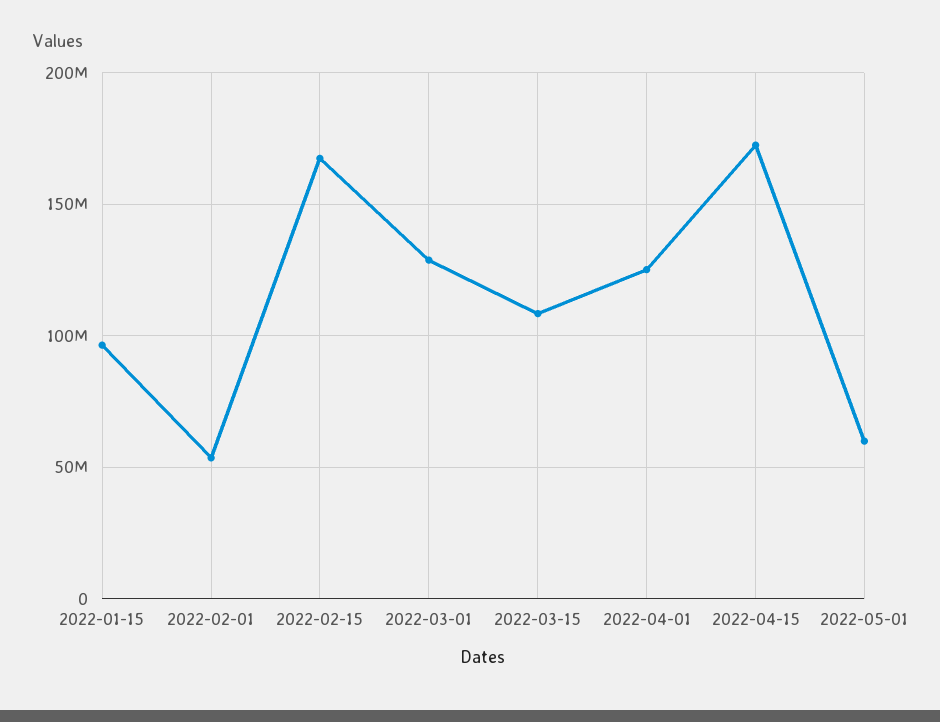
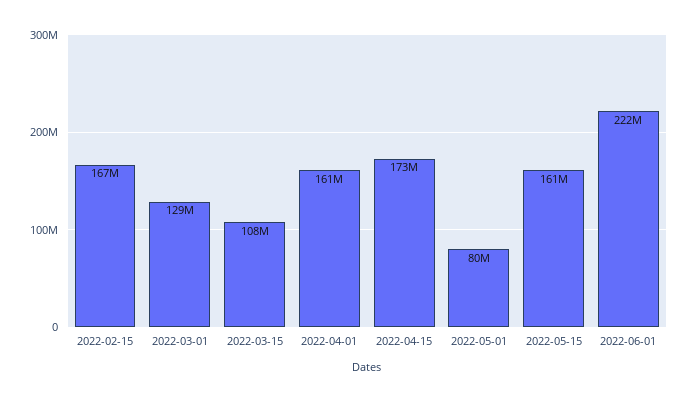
2022-01-15: 95000000 -> none
2022-02-01: 55000000 -> none
2022-04-01: 125000000 -> 161000000
2022-05-01: 60000000 -> 80000000
2022-05-15: none -> 161000000
2022-06-01: none -> 222000000

